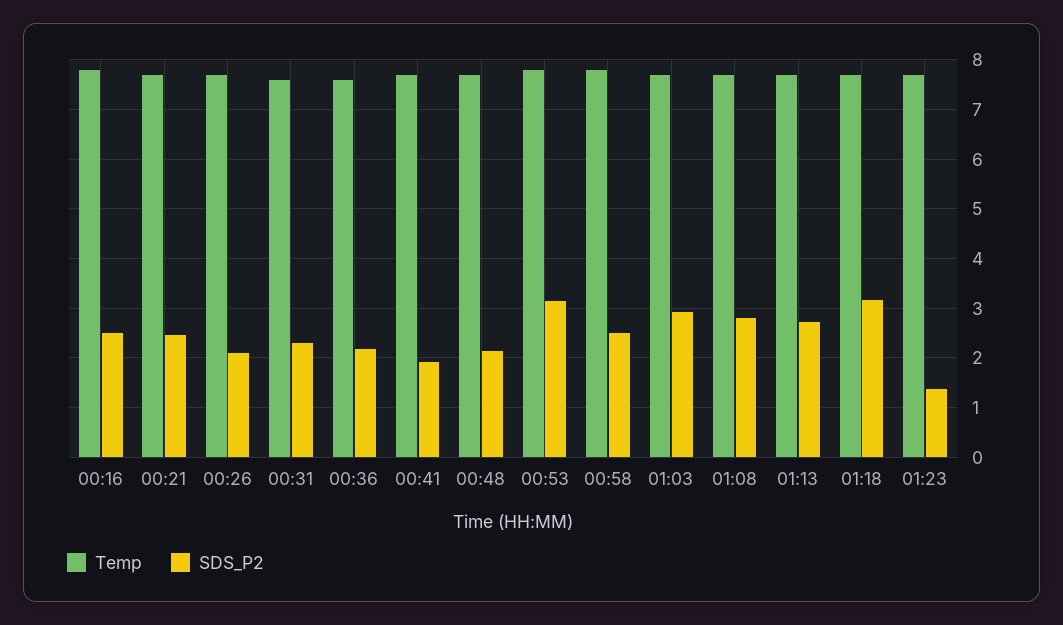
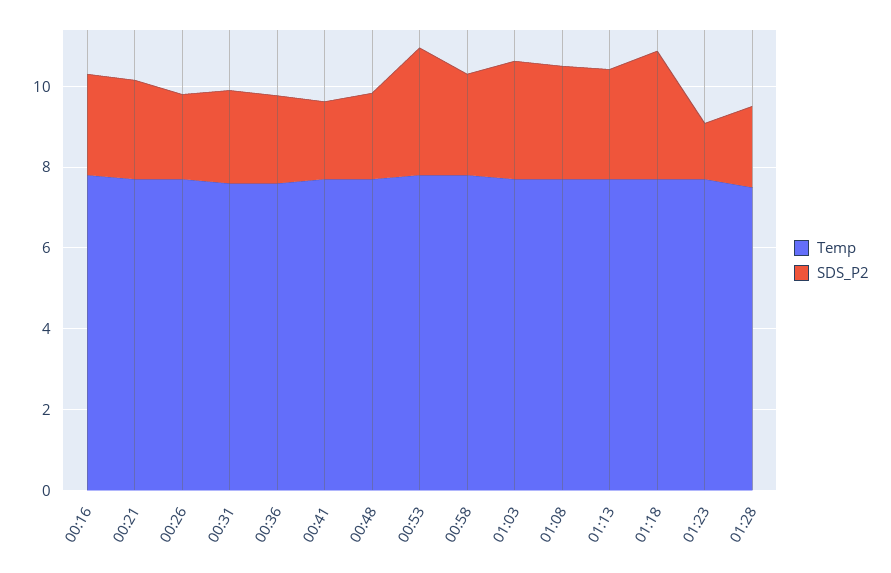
Temp, 01:28: none -> 7.5
SDS_P2, 01:28: none -> 2

